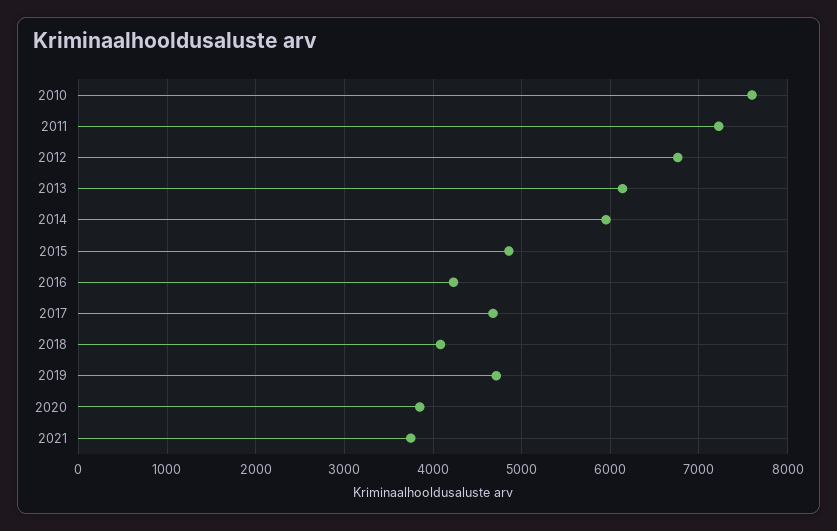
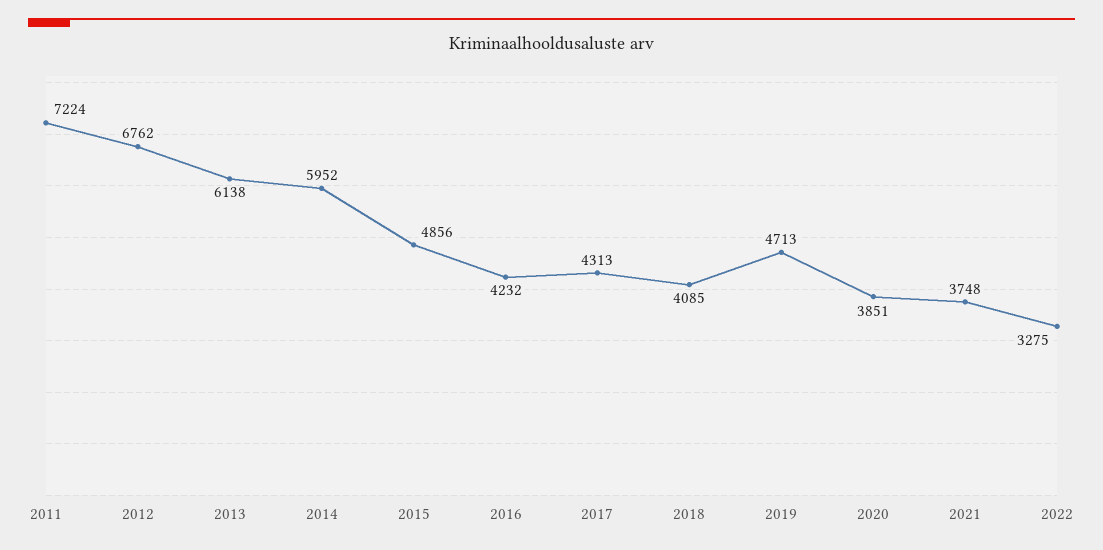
2010: 7600 -> none
2017: 4700 -> 4313
2022: none -> 3275

